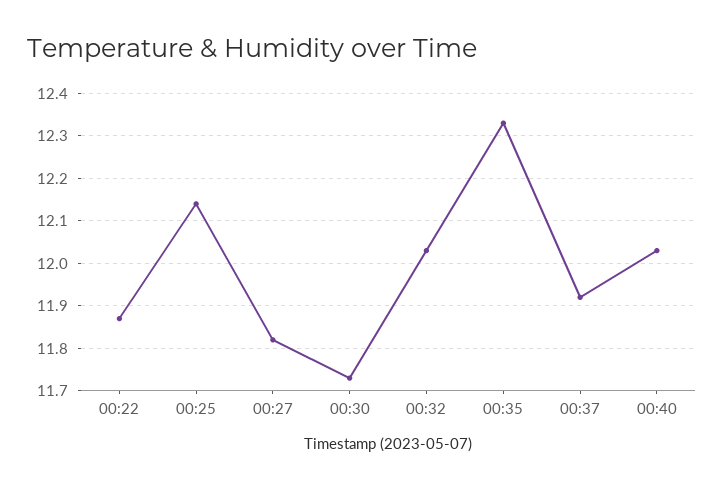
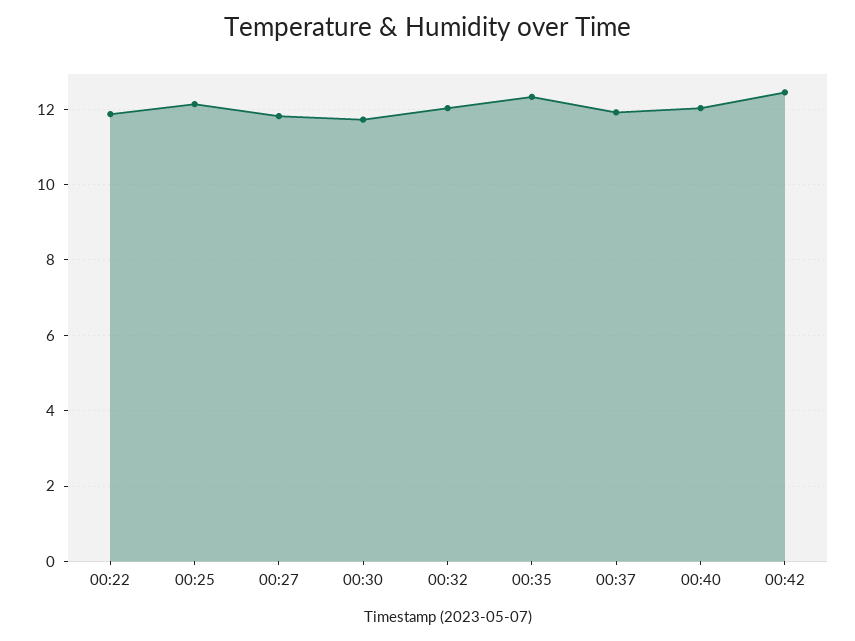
00:42: none -> 12.4

